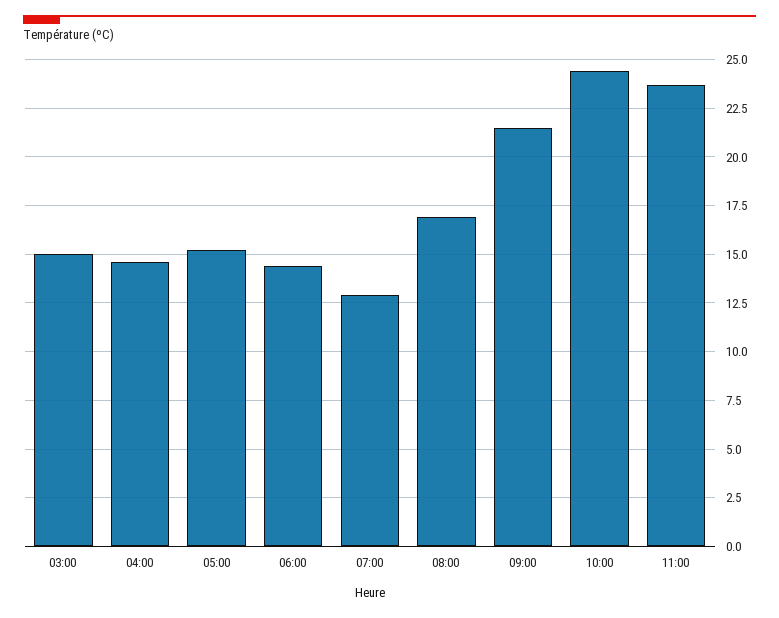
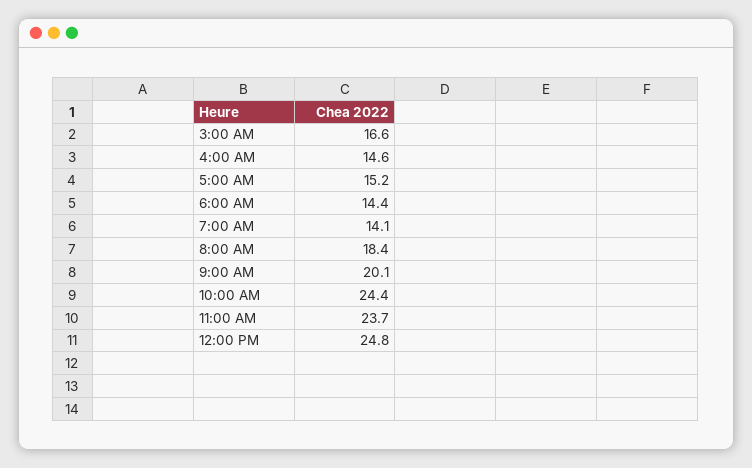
03:00: 15 -> 16.6
07:00: 13 -> 14.1
08:00: 17 -> 18.4
09:00: 21.5 -> 20.1
12:00 PM: none -> 24.8

